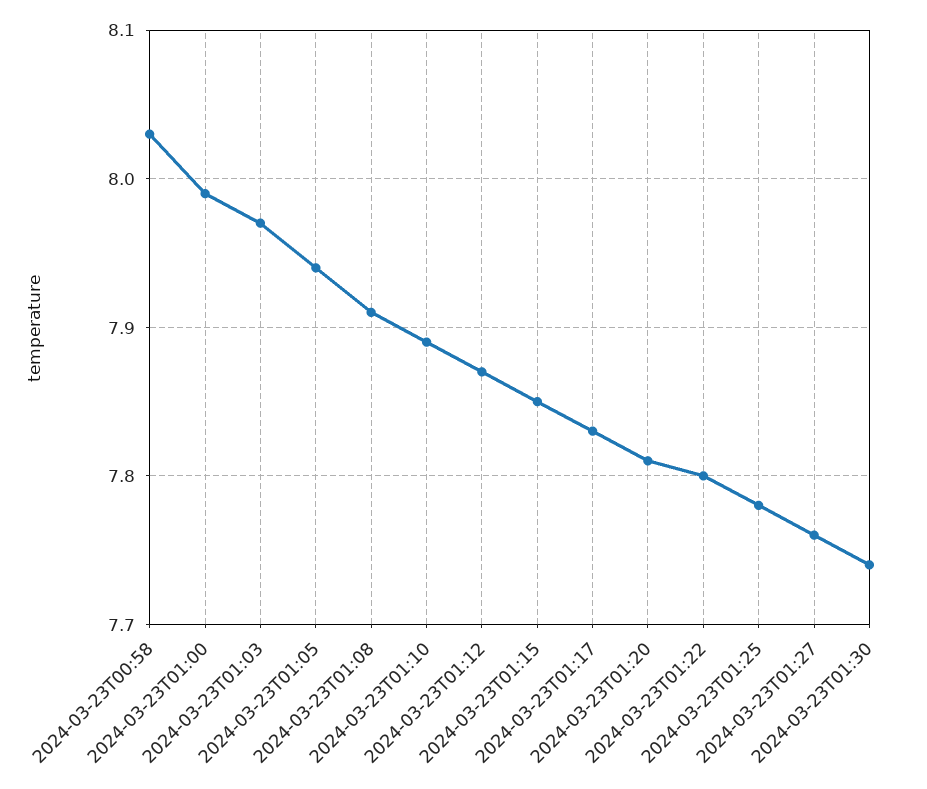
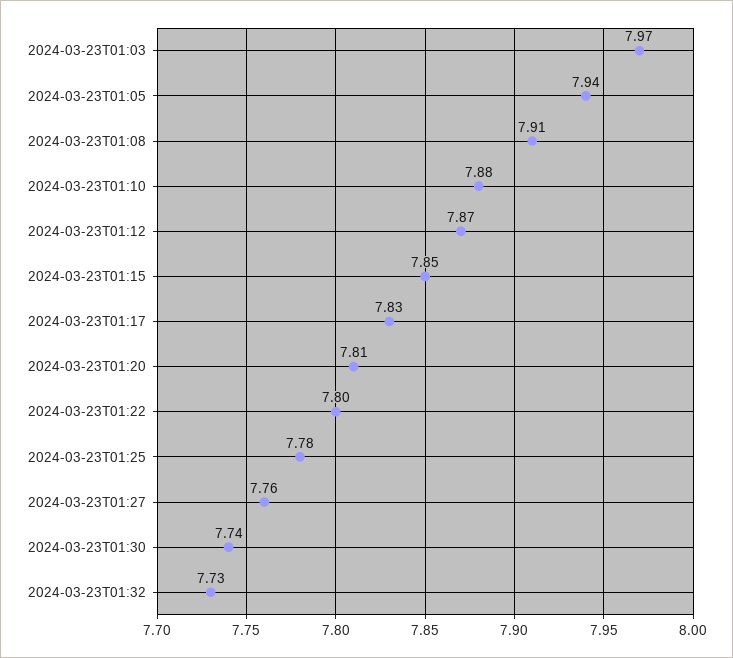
2024-03-23T00:58: 8.03 -> none
2024-03-23T01:00: 7.99 -> none
2024-03-23T01:10: 7.89 -> 7.88
2024-03-23T01:32: none -> 7.73

